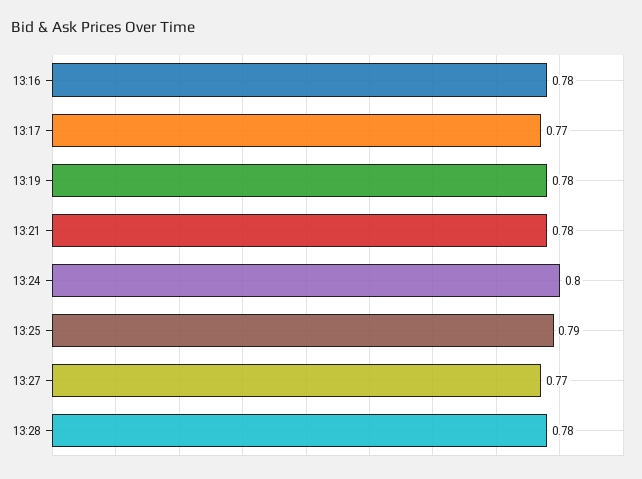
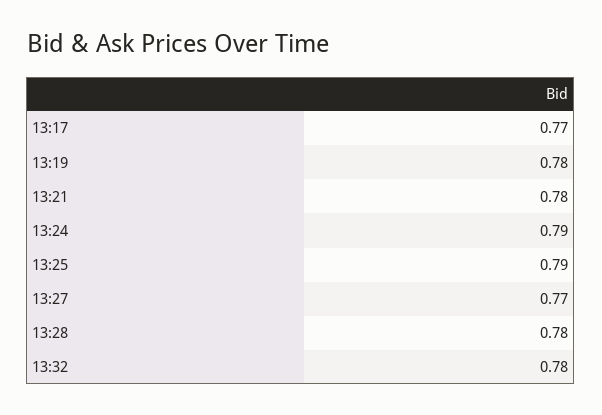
13:16: 0.78 -> none
13:24: 0.8 -> 0.79
13:32: none -> 0.78

